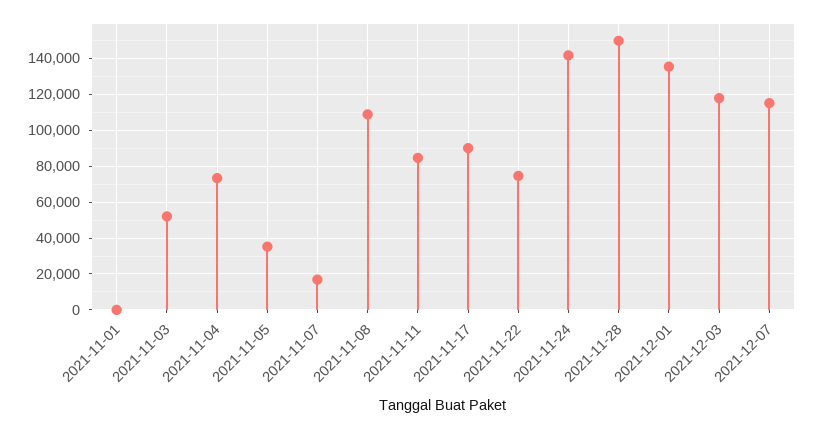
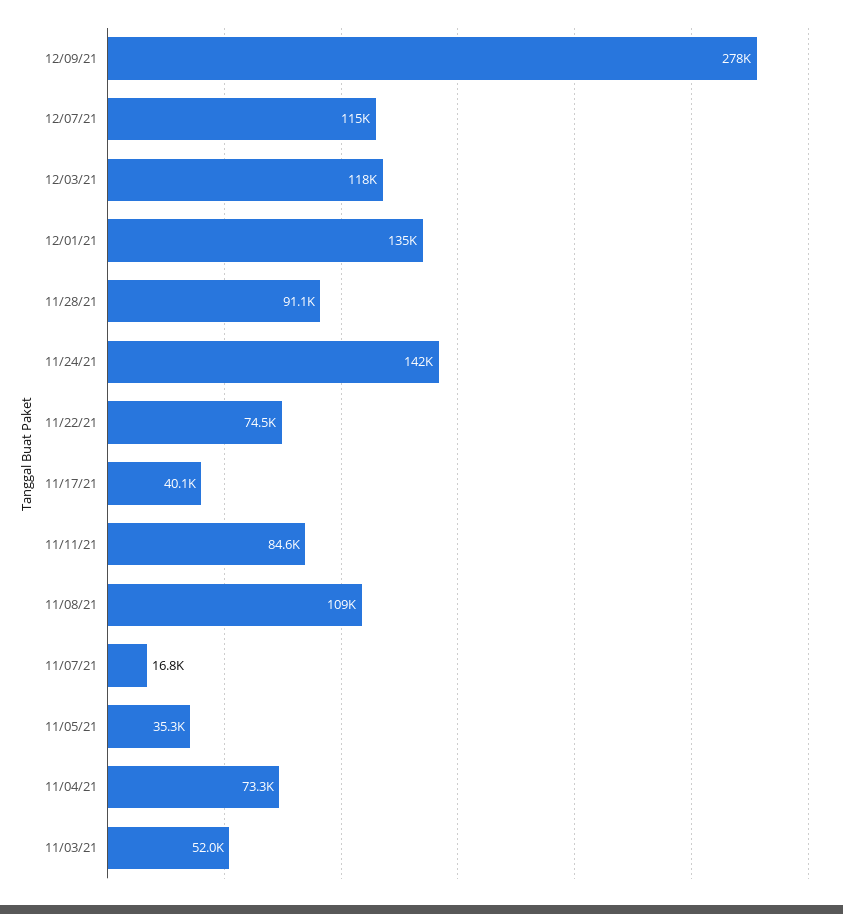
2021-11-01: 0 -> none
2021-11-17: 90000 -> 40100
2021-11-28: 150000 -> 91100
12/09/21: none -> 278000

